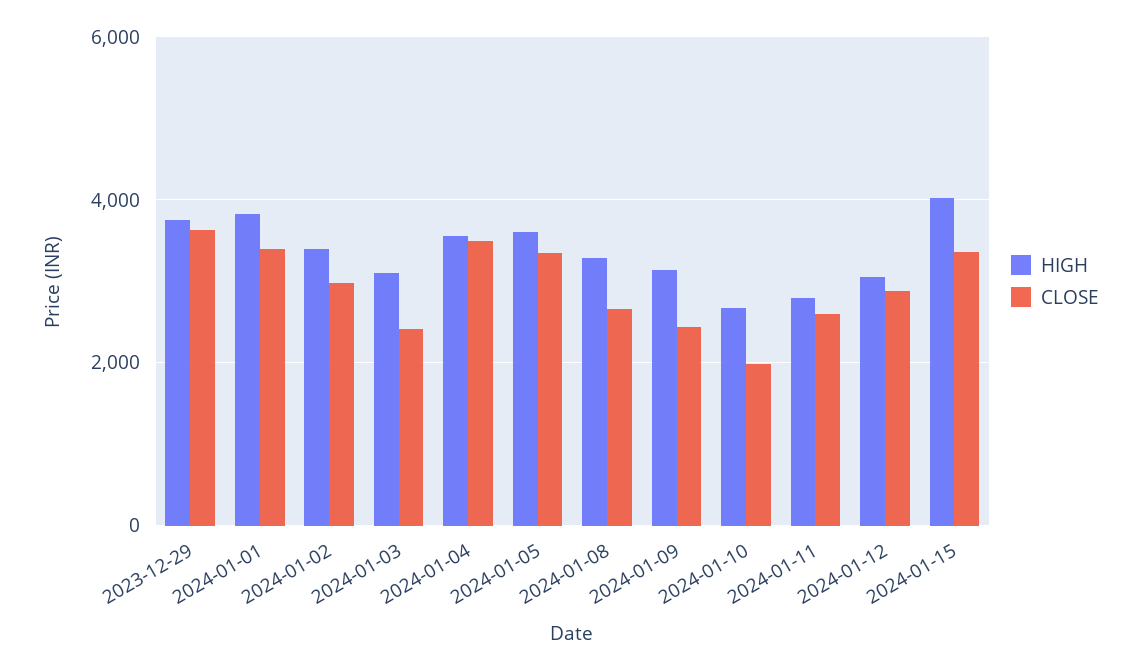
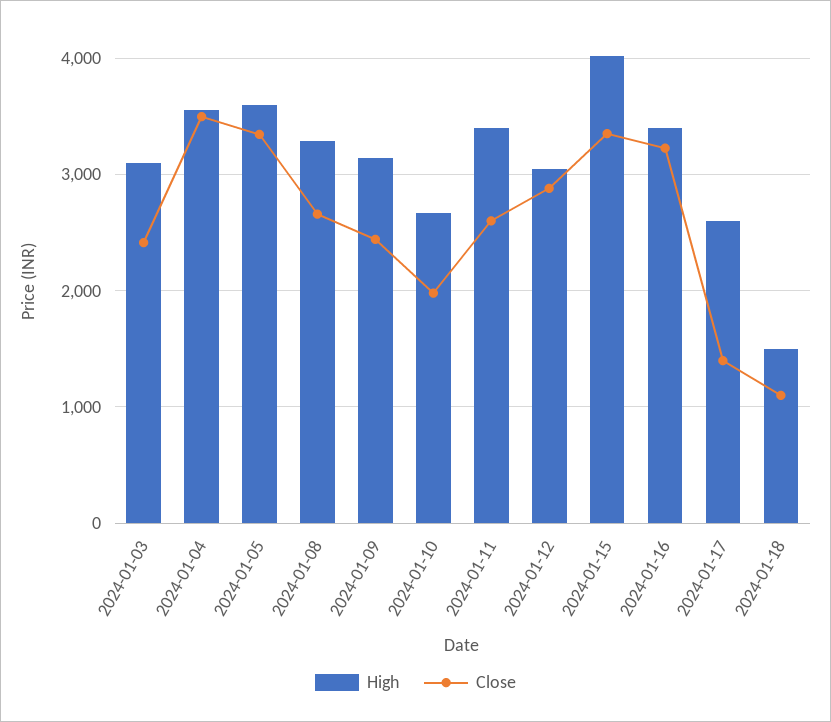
HIGH, 2023-12-29: 3800 -> none
CLOSE, 2023-12-29: 3600 -> none
HIGH, 2024-01-01: 3800 -> none
CLOSE, 2024-01-01: 3400 -> none
HIGH, 2024-01-02: 3400 -> none
CLOSE, 2024-01-02: 3000 -> none
HIGH, 2024-01-11: 2800 -> 3400
HIGH, 2024-01-16: none -> 3400
CLOSE, 2024-01-16: none -> 3200
HIGH, 2024-01-17: none -> 2600
CLOSE, 2024-01-17: none -> 1400
HIGH, 2024-01-18: none -> 1500
CLOSE, 2024-01-18: none -> 1100

